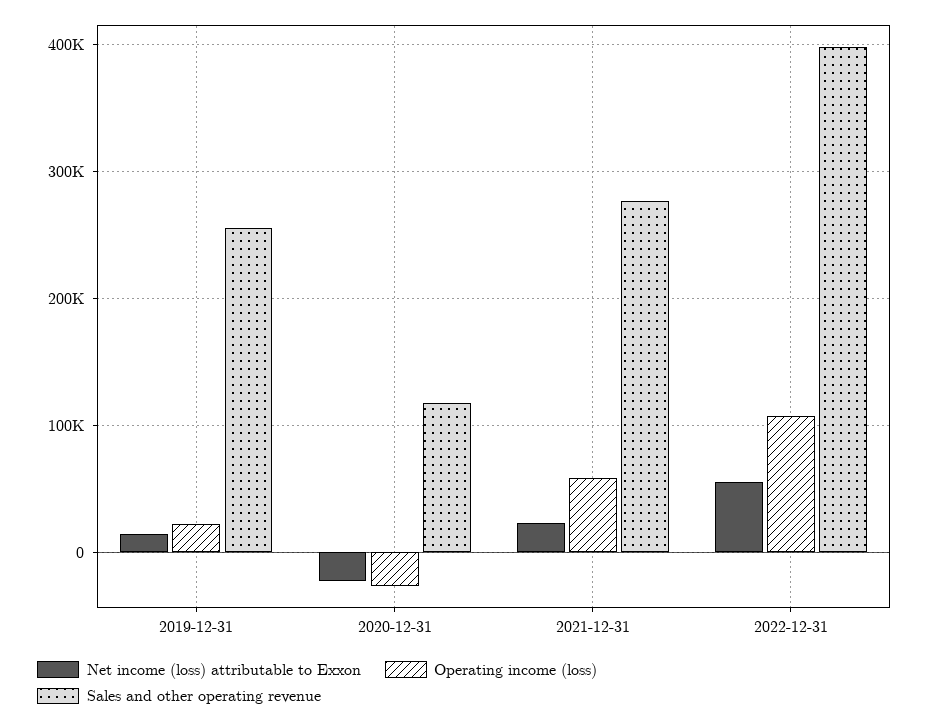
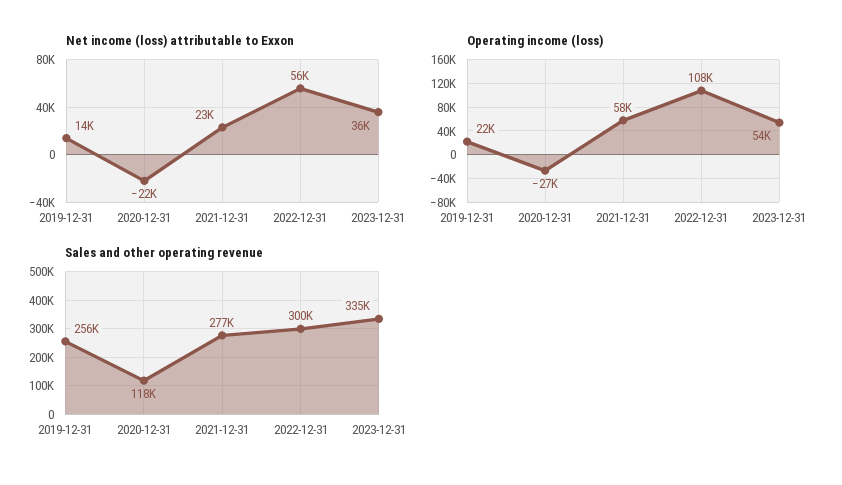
Sales and other operating revenue, 2022-12-31: 400000 -> 300000
Net income (loss) attributable to Exxon, 2023-12-31: none -> 36000
Operating income (loss), 2023-12-31: none -> 54000
Sales and other operating revenue, 2023-12-31: none -> 335000

